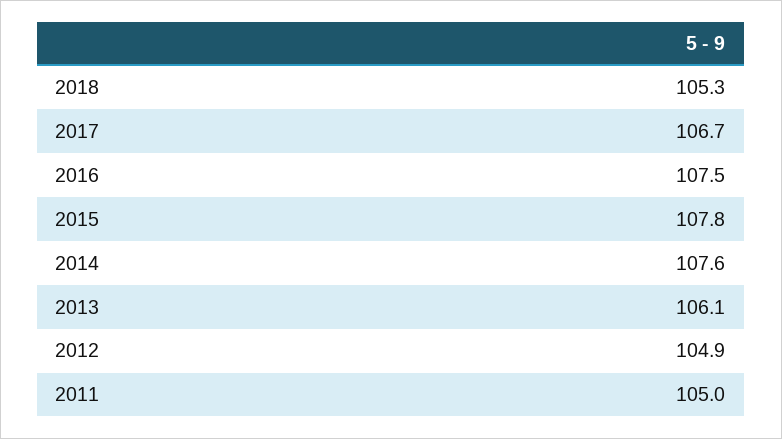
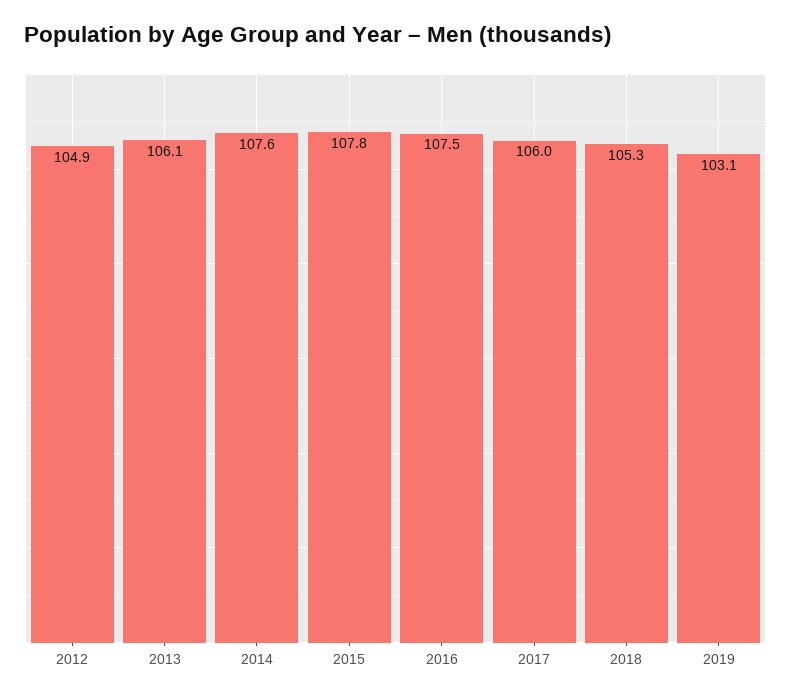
2017: 106.7 -> 106
2011: 105 -> none
2019: none -> 103.1

